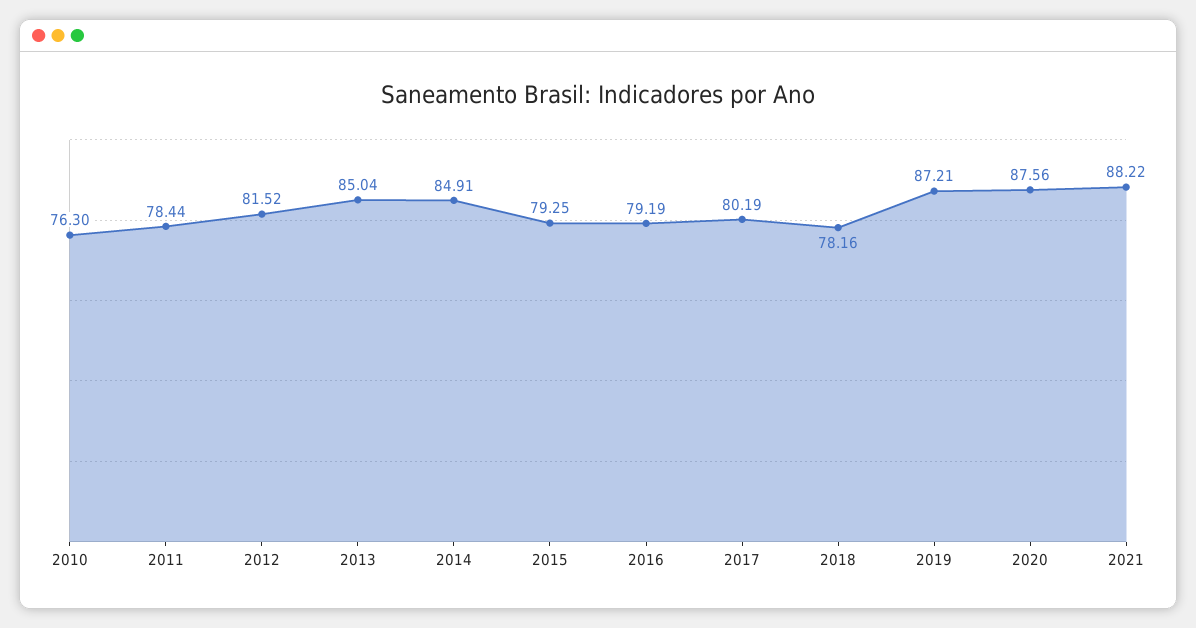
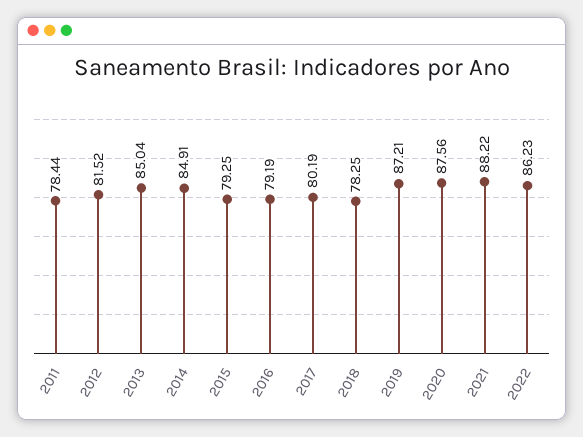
2010: 76.3 -> none
2018: 78.16 -> 78.25
2022: none -> 86.23

